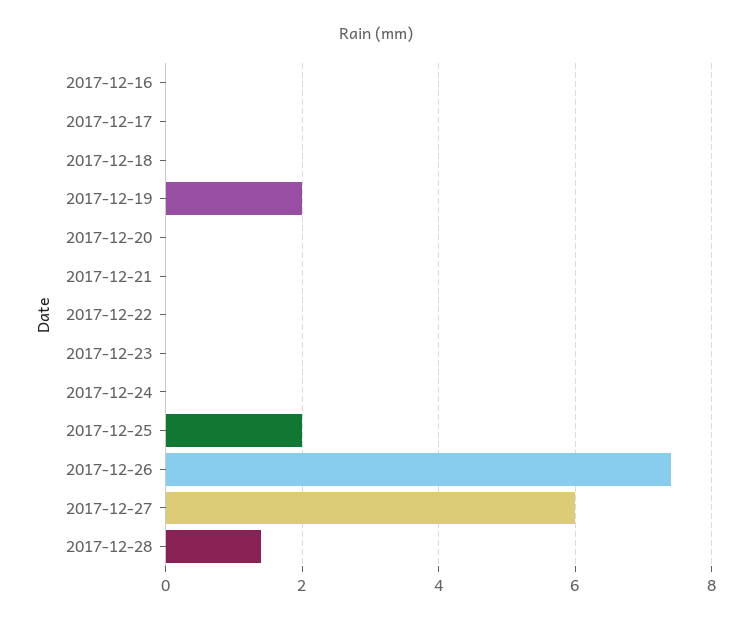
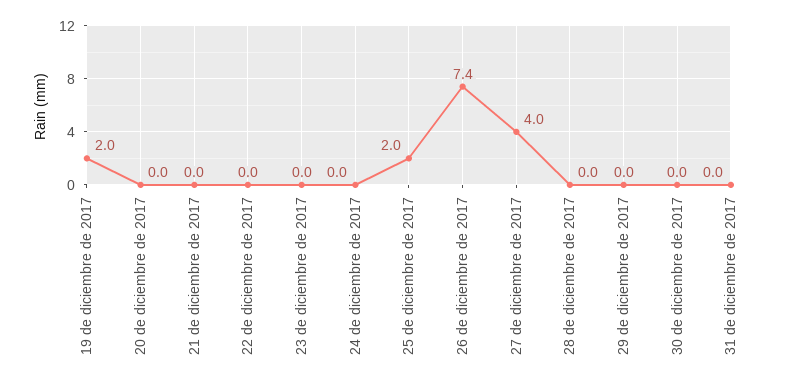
2017-12-16: 0 -> none
2017-12-17: 0 -> none
2017-12-18: 0 -> none
2017-12-27: 6 -> 4
2017-12-28: 1.5 -> 0
29 de diciembre de 2017: none -> 0
30 de diciembre de 2017: none -> 0
31 de diciembre de 2017: none -> 0

